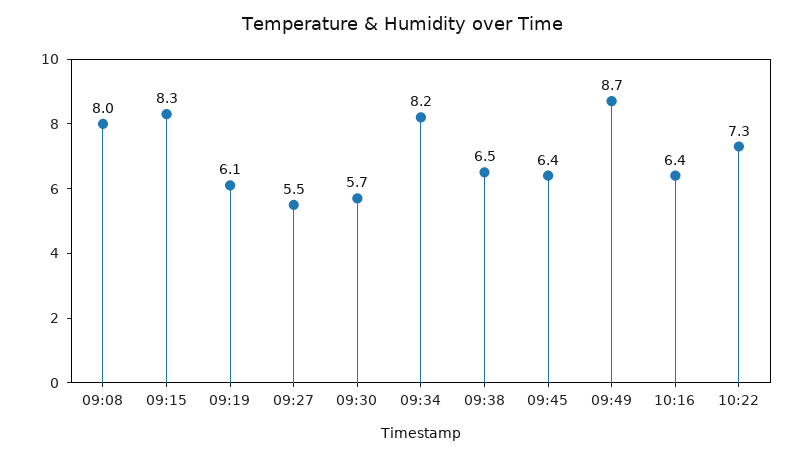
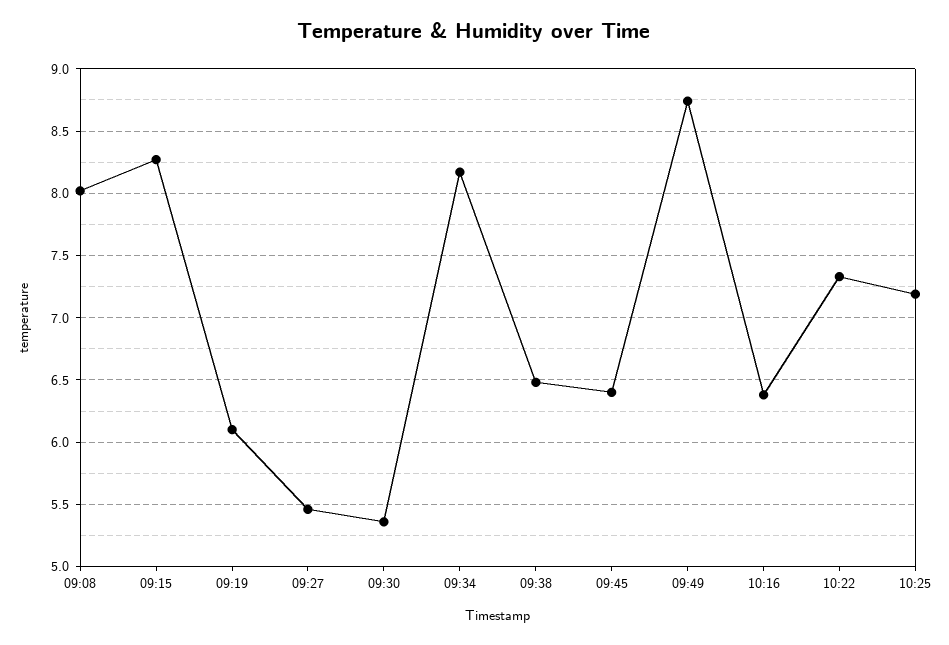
09:30: 5.7 -> 5.35
10:25: none -> 7.2

